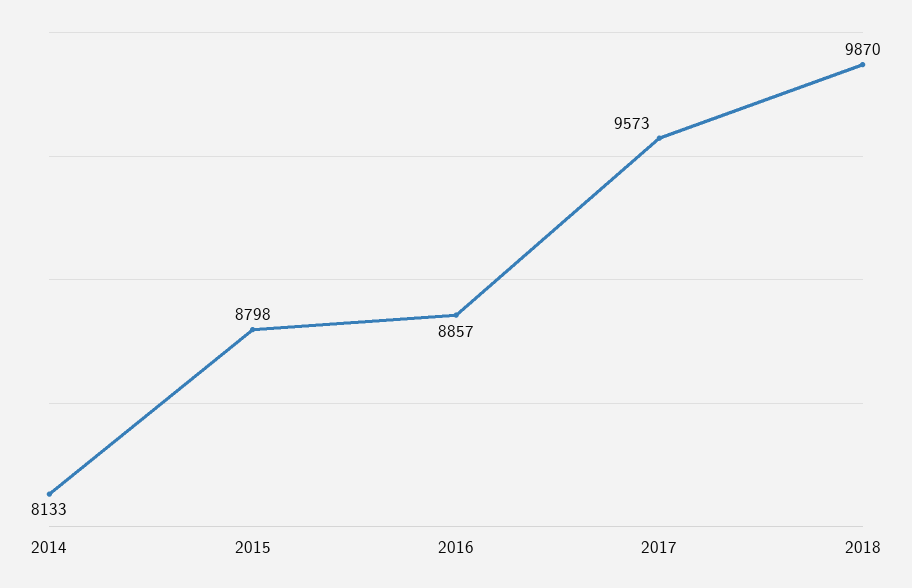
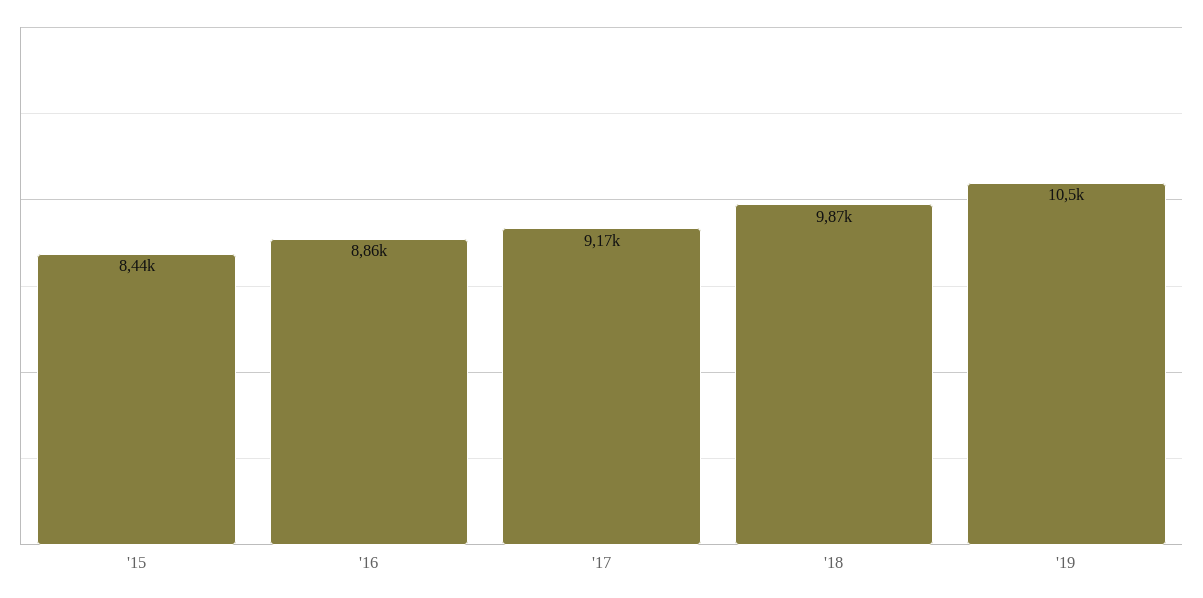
2014: 8133 -> none
2015: 8798 -> 8440
2017: 9573 -> 9170
'19: none -> 10500

